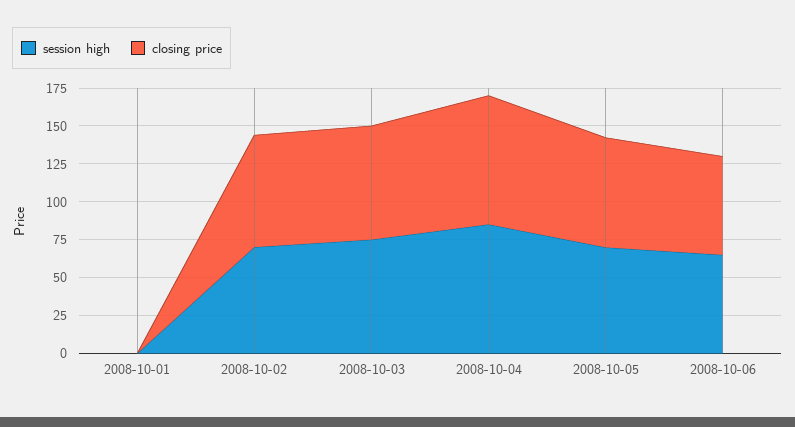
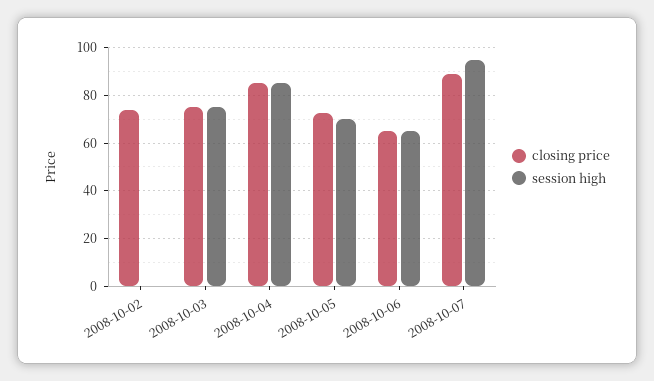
session high, 2008-10-01: 0 -> none
closing price, 2008-10-01: 0 -> none
session high, 2008-10-02: 75 -> 0
closing price, 2008-10-07: none -> 90
session high, 2008-10-07: none -> 95

